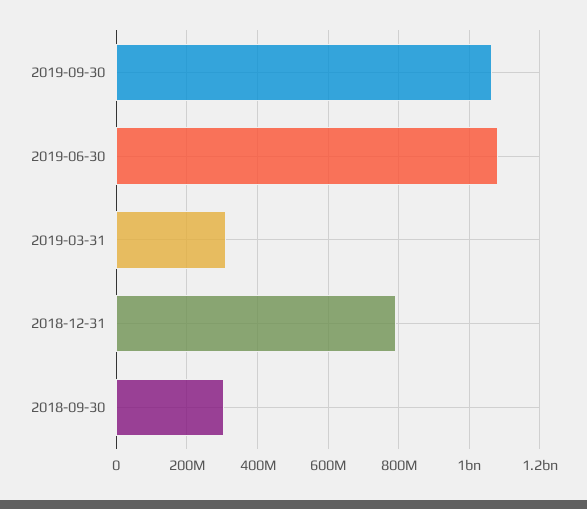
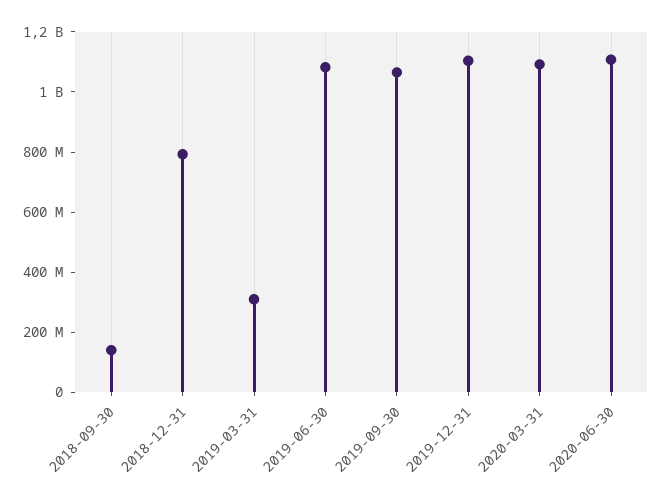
2018-09-30: 300000000 -> 150000000
2019-12-31: none -> 1100000000
2020-03-31: none -> 1100000000
2020-06-30: none -> 1100000000

